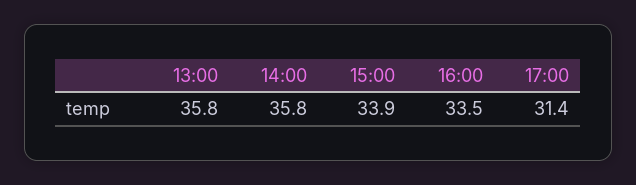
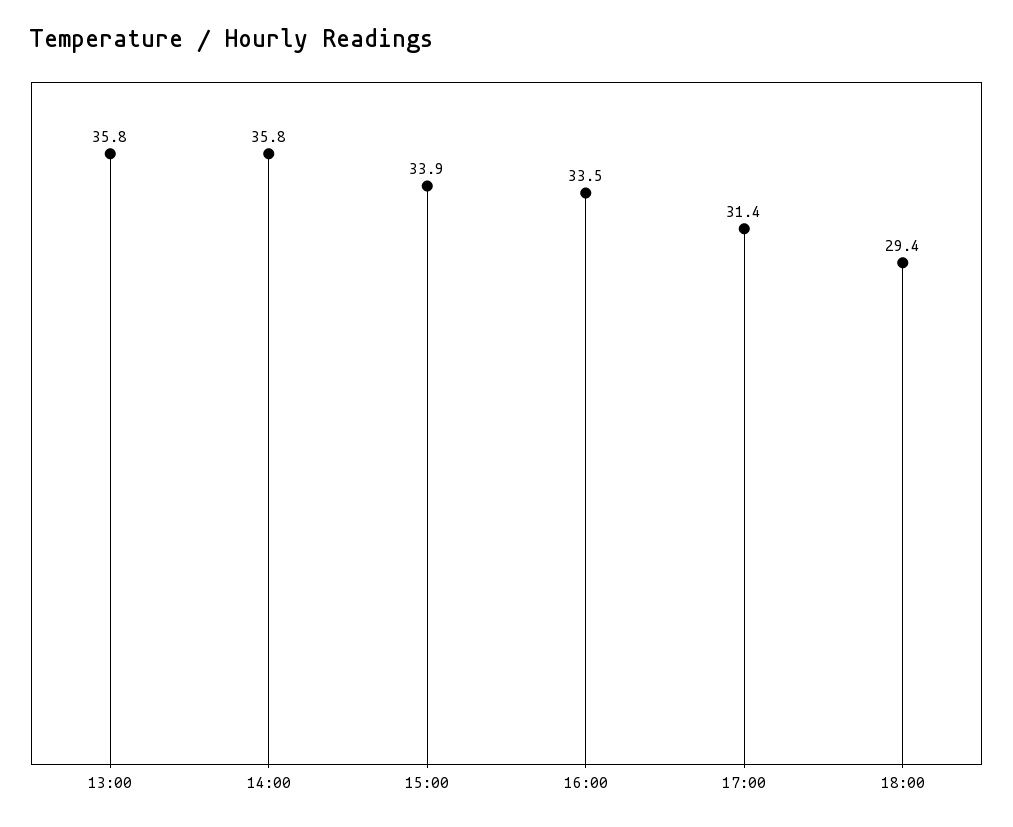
18:00: none -> 29.4

